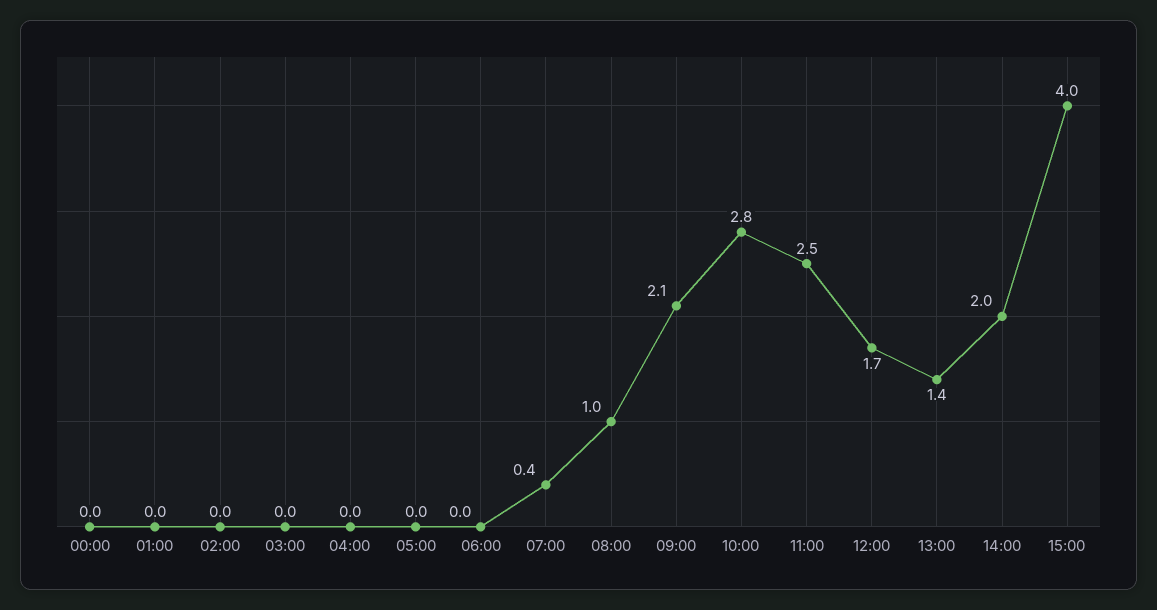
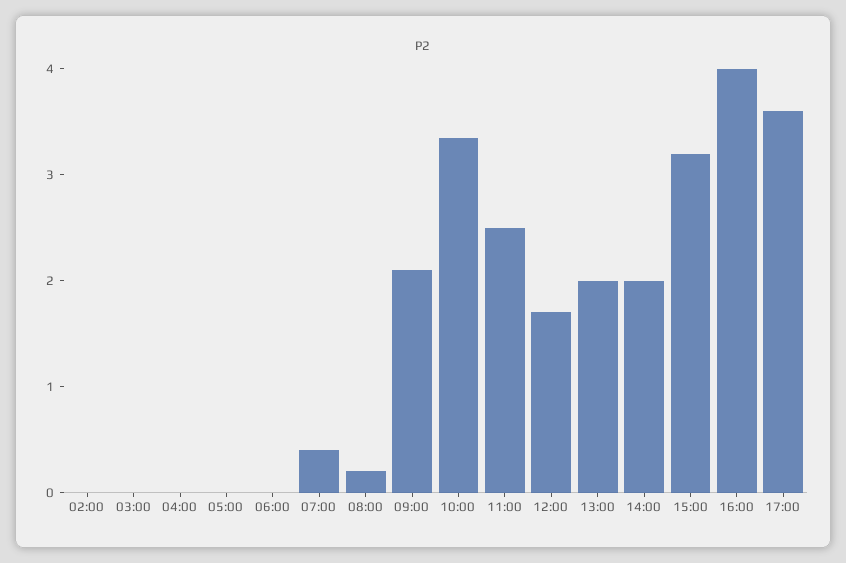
00:00: 0 -> none
01:00: 0 -> none
08:00: 1 -> 0.2
10:00: 2.8 -> 3.4
13:00: 1.4 -> 2
15:00: 4 -> 3.2
16:00: none -> 4
17:00: none -> 3.6

